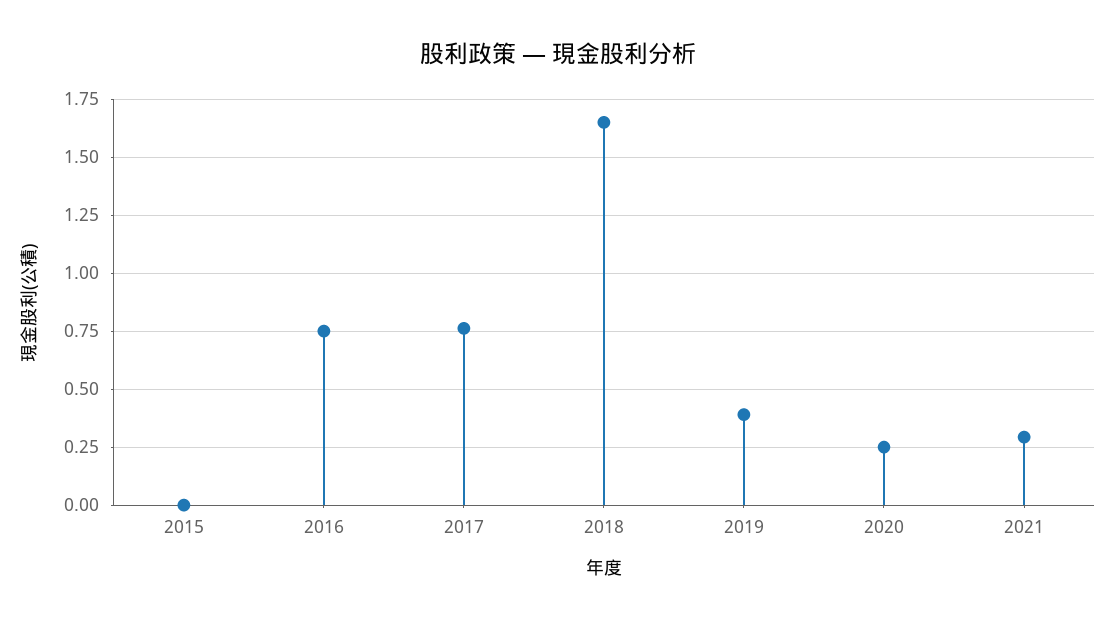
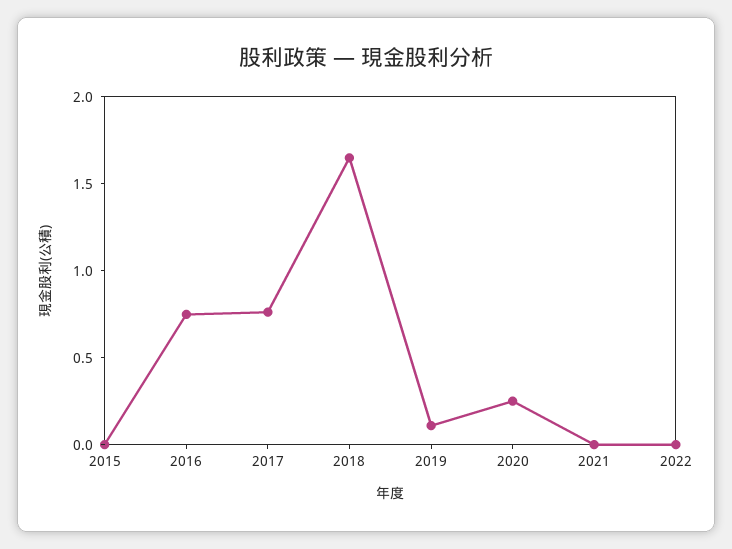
2019: 0.4 -> 0.1
2021: 0.3 -> 0
2022: none -> 0

